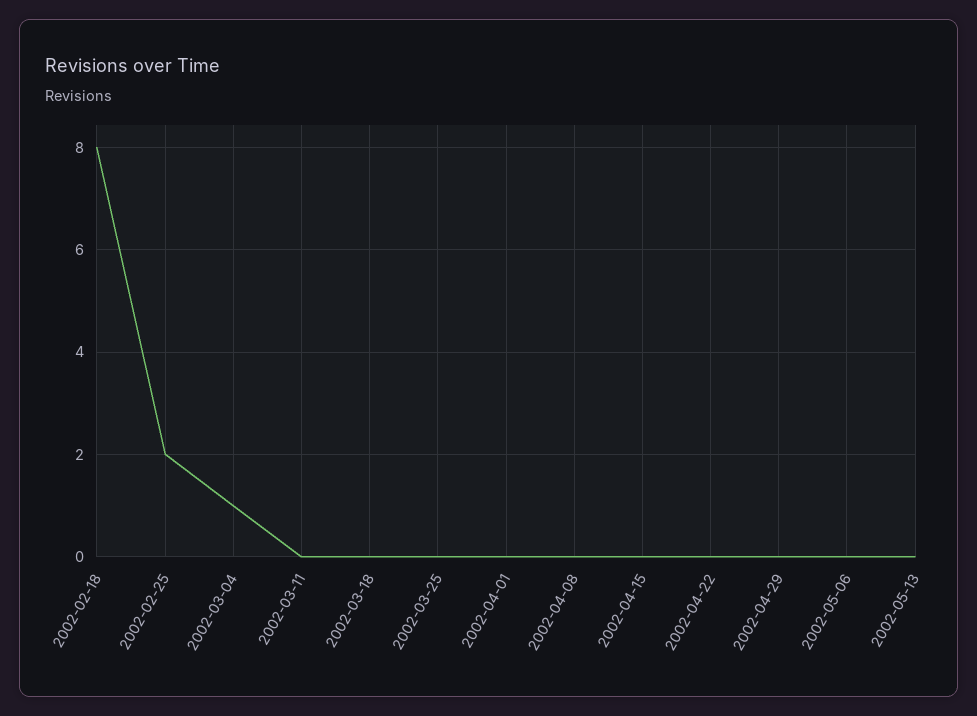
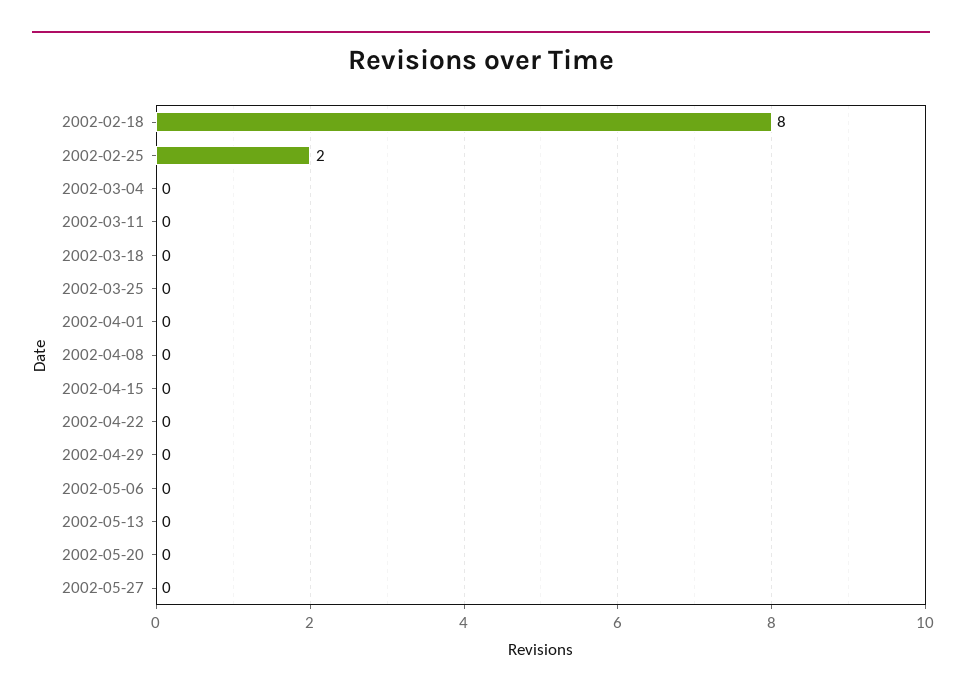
2002-03-04: 1 -> 0
2002-05-20: none -> 0
2002-05-27: none -> 0

